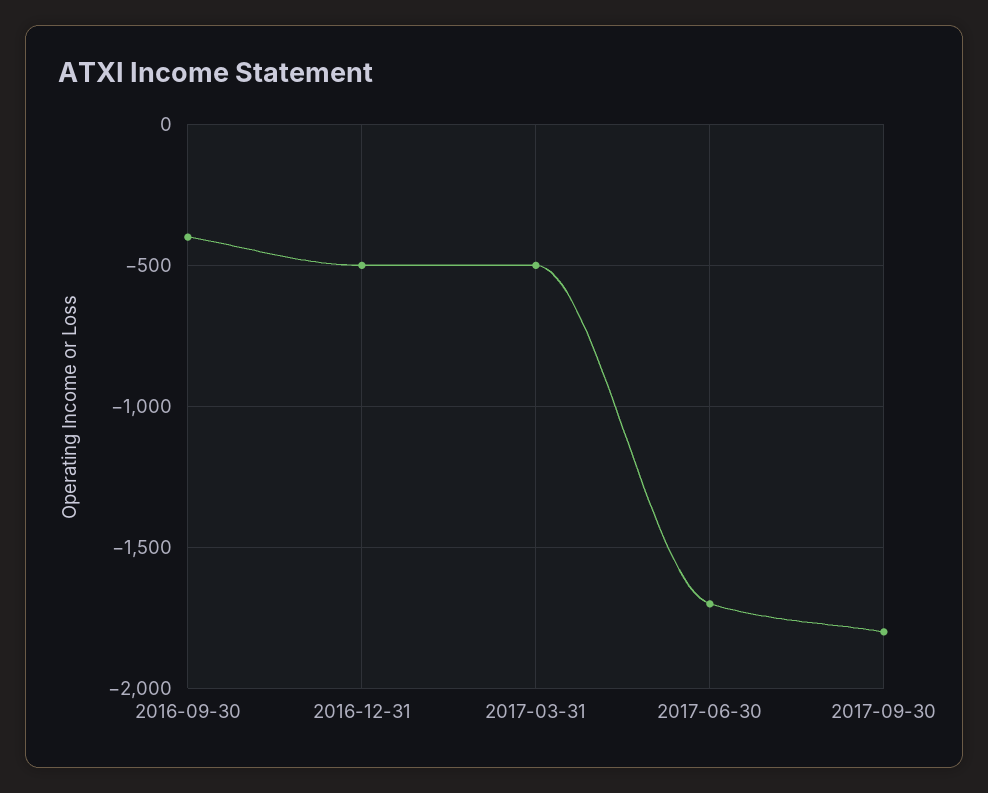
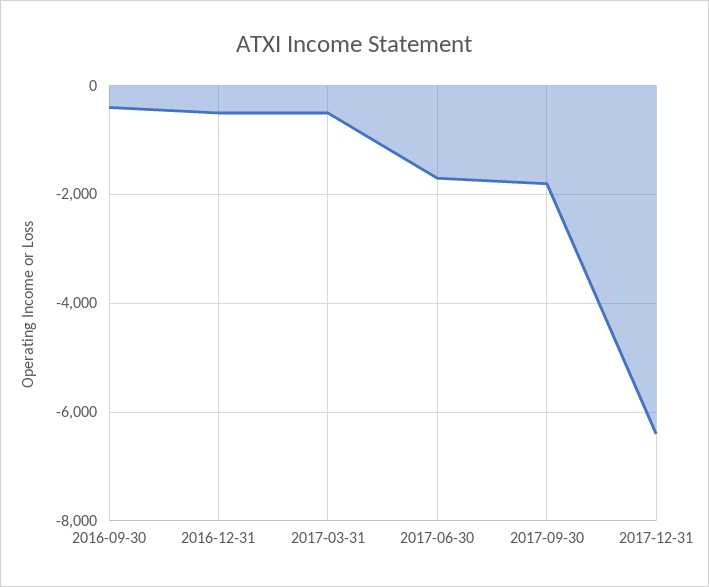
2017-12-31: none -> -6400

